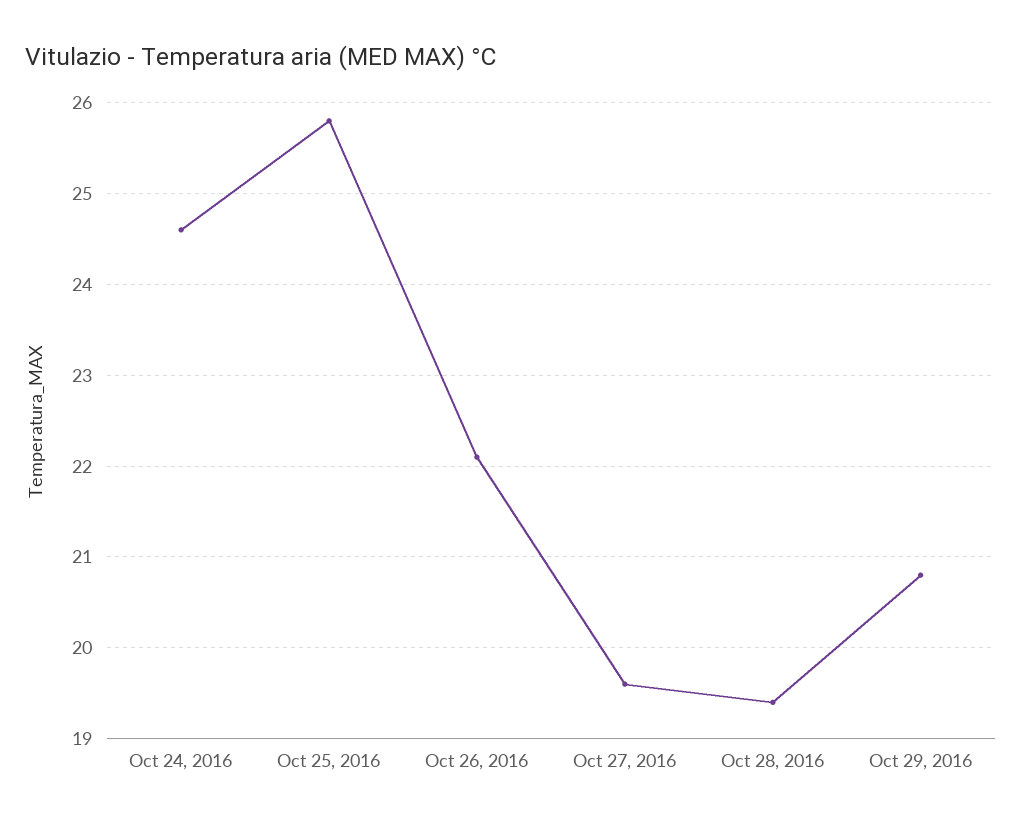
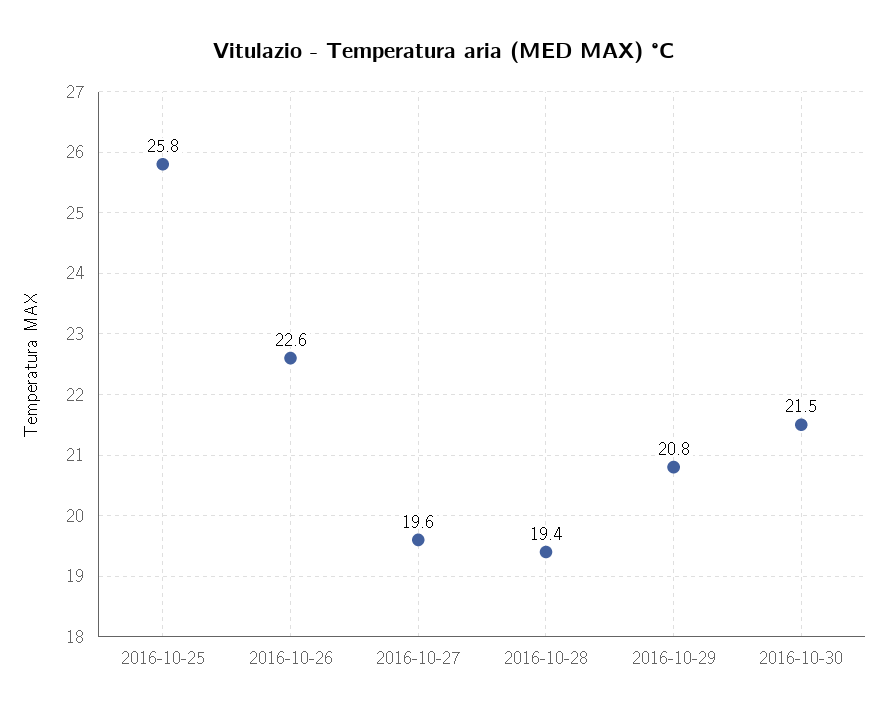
Oct 24, 2016: 24.6 -> none
Oct 26, 2016: 22.1 -> 22.6
2016-10-30: none -> 21.5

